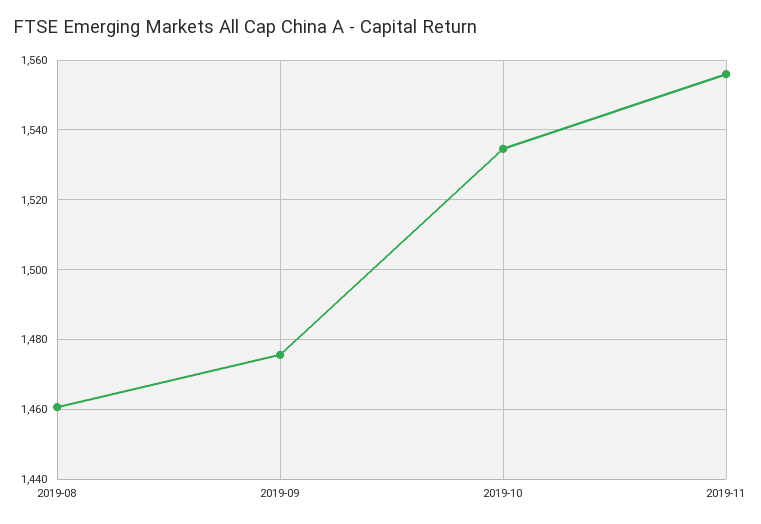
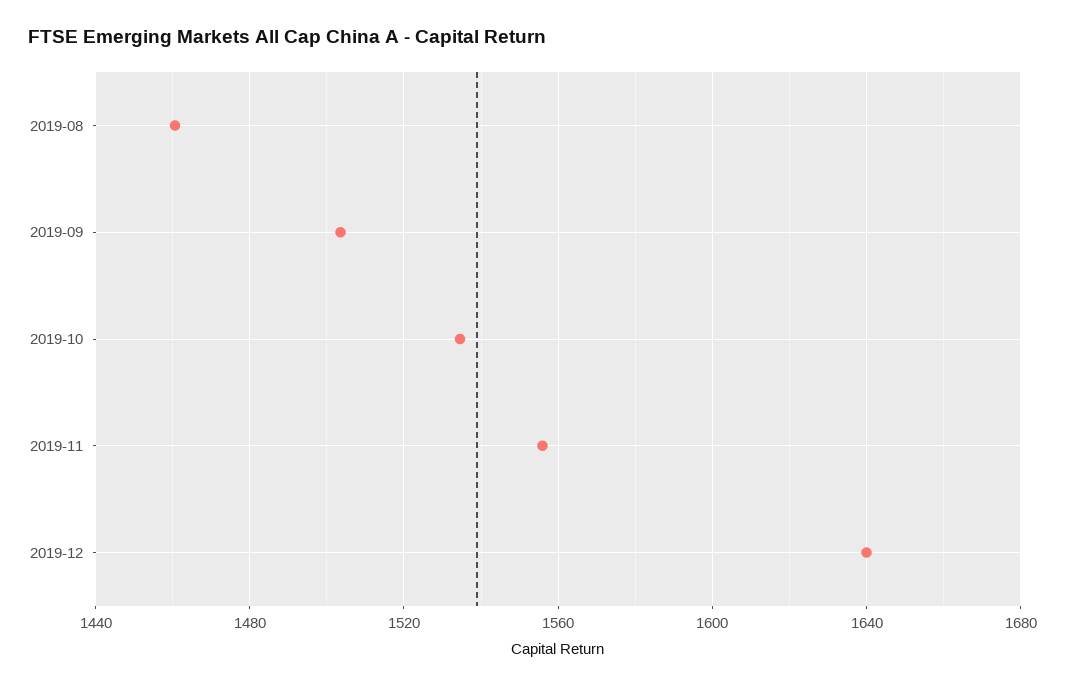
2019-09: 1476 -> 1505
2019-12: none -> 1640

